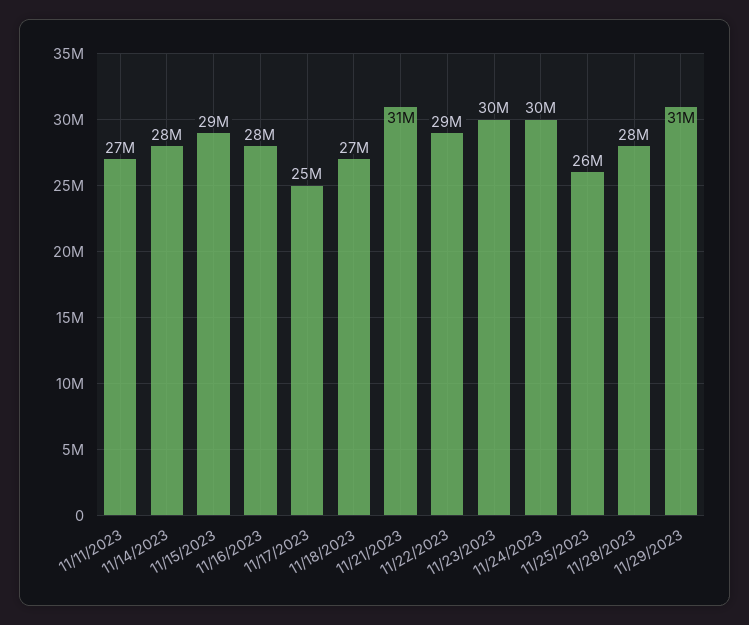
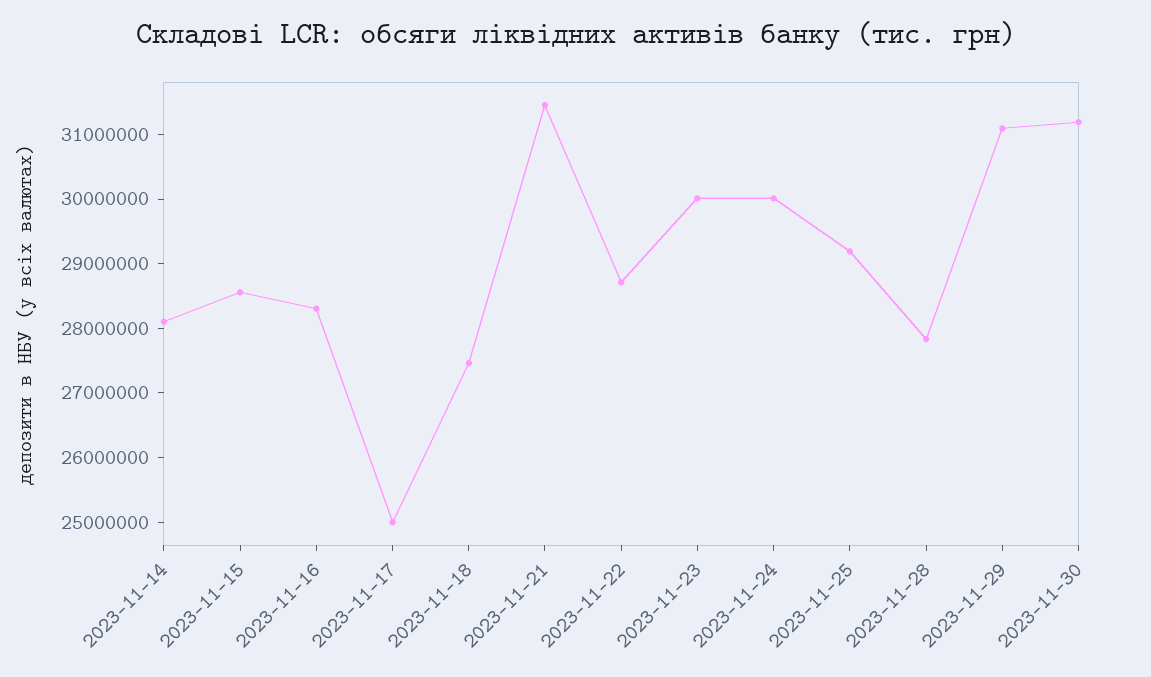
11/11/2023: 27000000 -> none
11/25/2023: 26000000 -> 29200000
2023-11-30: none -> 31200000

